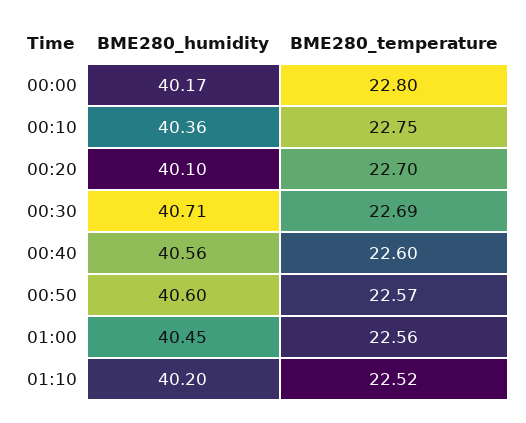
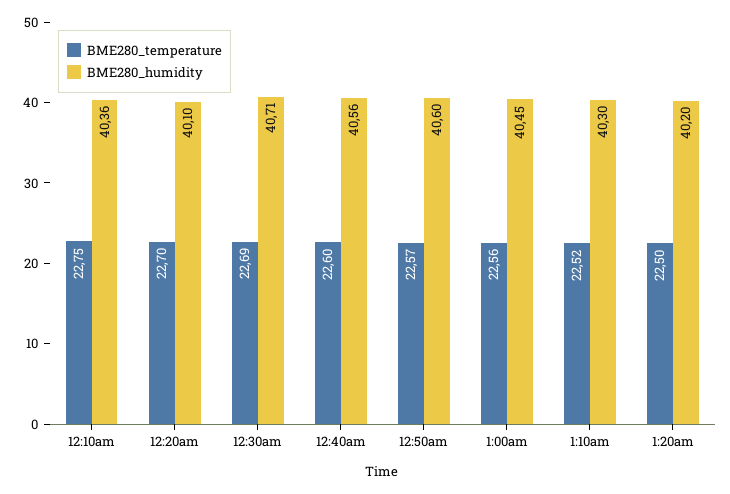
BME280_humidity, 00:00: 40.17 -> none
BME280_temperature, 00:00: 22.8 -> none
BME280_humidity, 01:10: 40.2 -> 40.3
BME280_temperature, 1:20am: none -> 22.5
BME280_humidity, 1:20am: none -> 40.2

